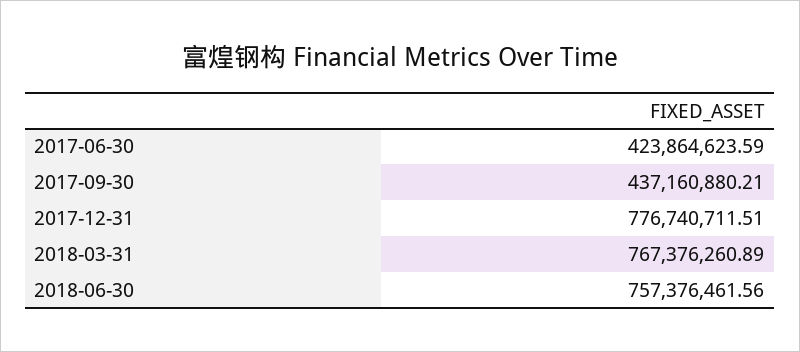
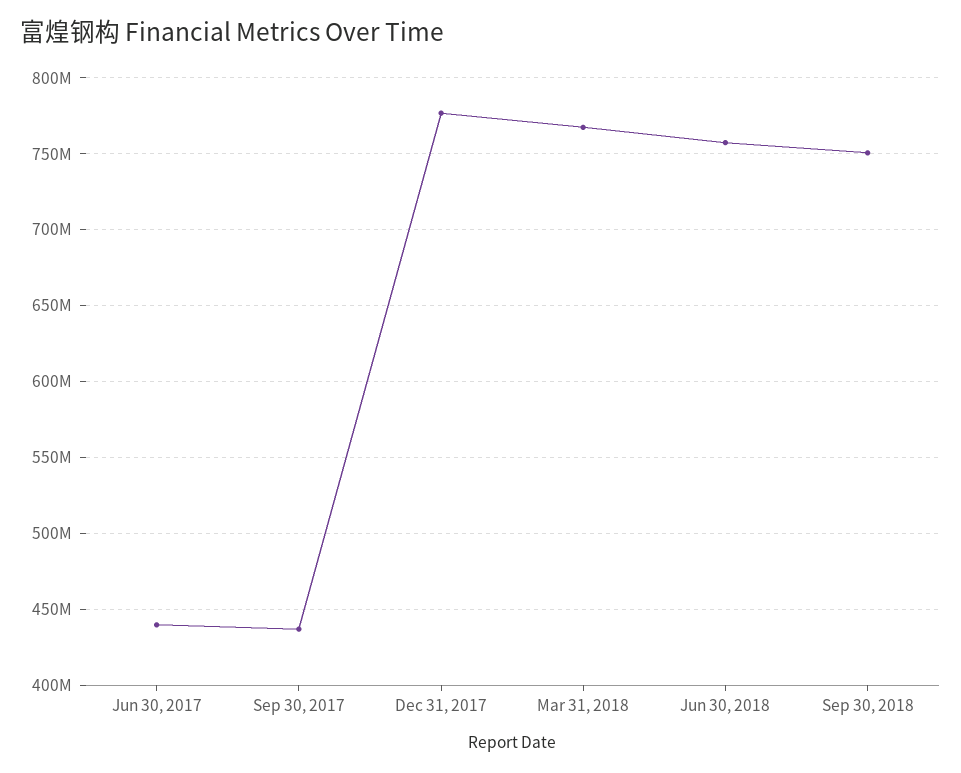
2017-06-30: 423864623.59 -> 440000000
Sep 30, 2018: none -> 750000000

